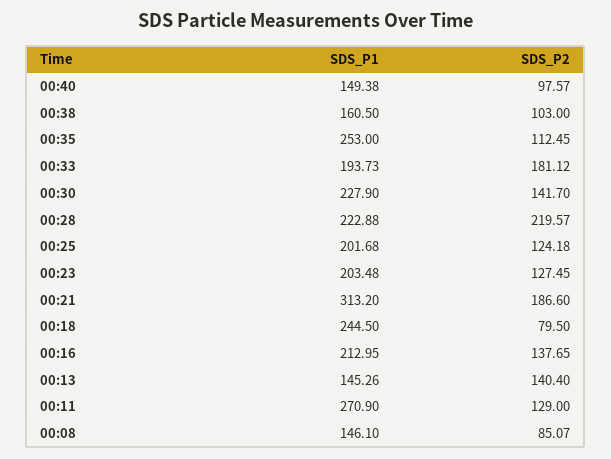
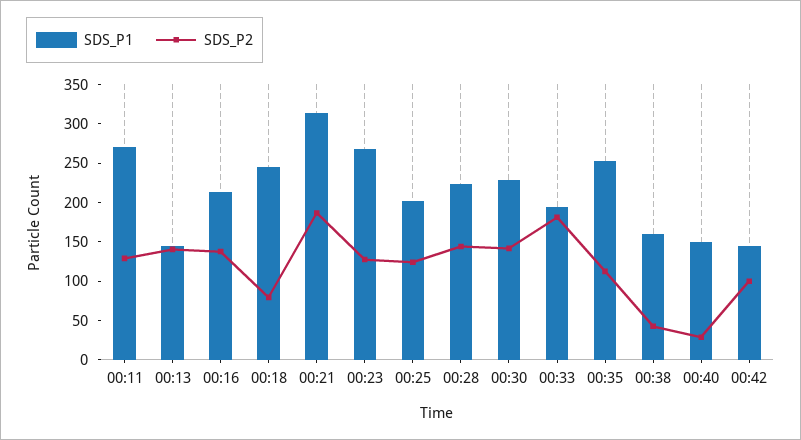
SDS_P2, 00:40: 97.57 -> 25
SDS_P2, 00:38: 103 -> 50
SDS_P2, 00:28: 219.57 -> 150
SDS_P1, 00:23: 203.48 -> 275
SDS_P1, 00:08: 146.1 -> none
SDS_P2, 00:08: 85.07 -> none
SDS_P1, 00:42: none -> 150
SDS_P2, 00:42: none -> 100

